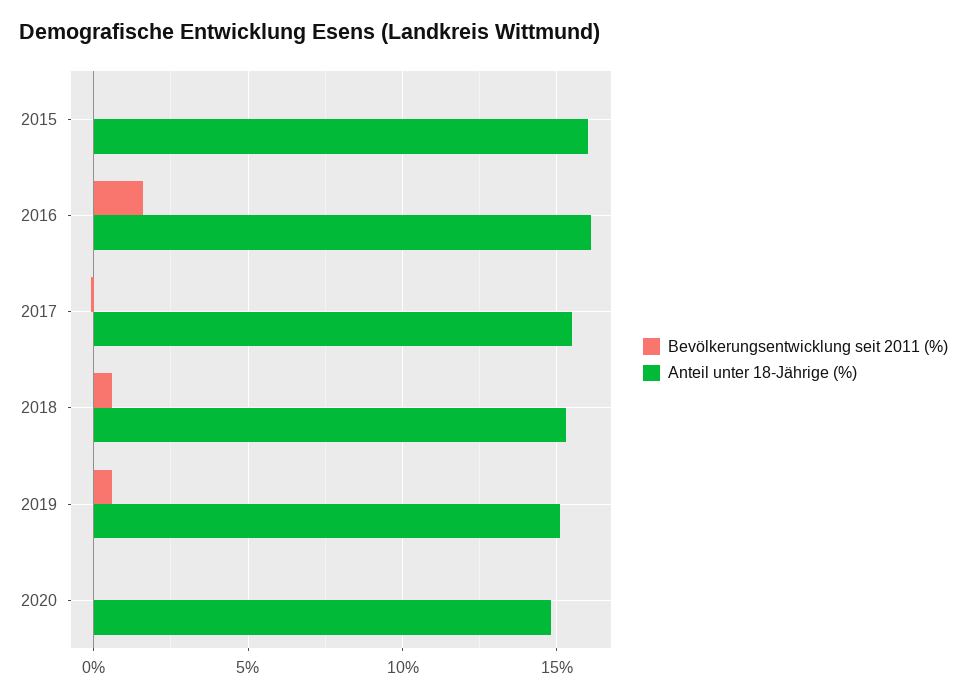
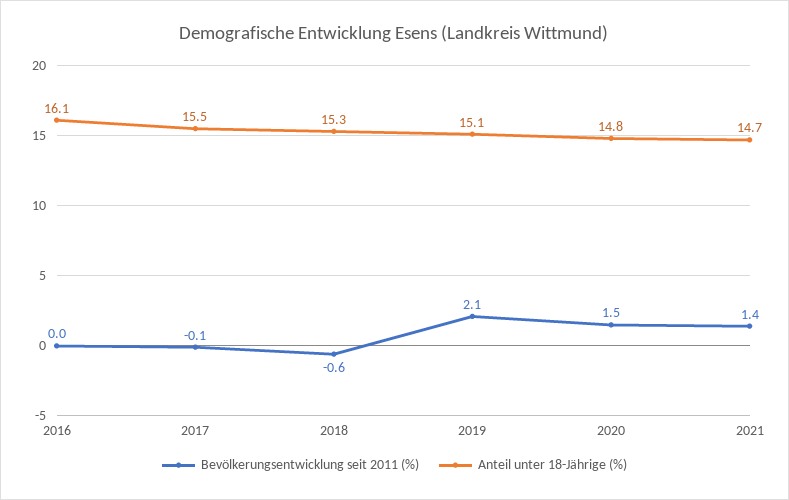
Bevölkerungsentwicklung seit 2011 (%), 2015: 0 -> none
Anteil unter 18-Jährige (%), 2015: 16 -> none
Bevölkerungsentwicklung seit 2011 (%), 2016: 1.5 -> 0
Bevölkerungsentwicklung seit 2011 (%), 2018: 0.5 -> -0.6
Bevölkerungsentwicklung seit 2011 (%), 2019: 0.5 -> 2.1
Bevölkerungsentwicklung seit 2011 (%), 2020: 0 -> 1.5
Bevölkerungsentwicklung seit 2011 (%), 2021: none -> 1.4
Anteil unter 18-Jährige (%), 2021: none -> 14.7

